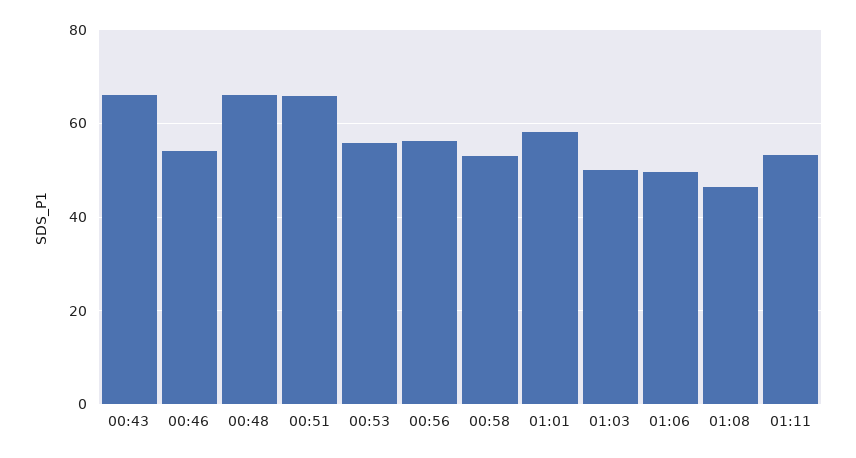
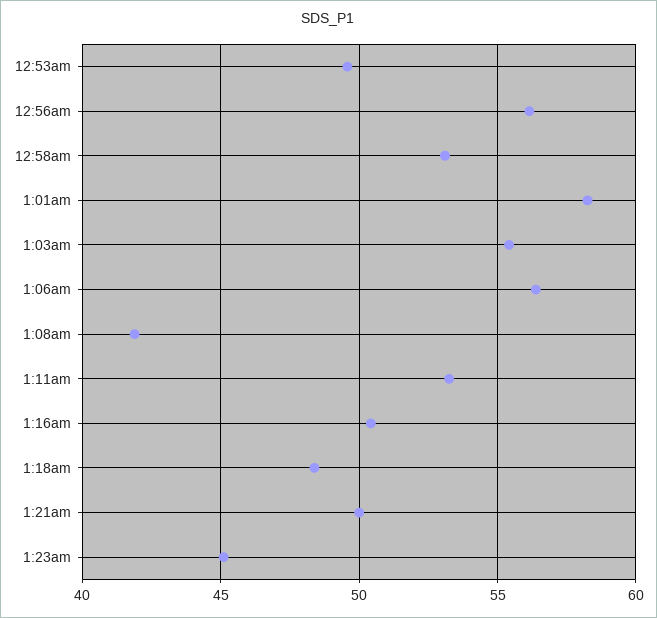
00:43: 66 -> none
00:46: 54 -> none
00:48: 66 -> none
00:51: 66 -> none
00:53: 56 -> 49.5
01:03: 50 -> 55.5
01:06: 50 -> 56.5
01:08: 46 -> 42
1:16am: none -> 50.5
1:18am: none -> 48.5
1:21am: none -> 50
1:23am: none -> 45

